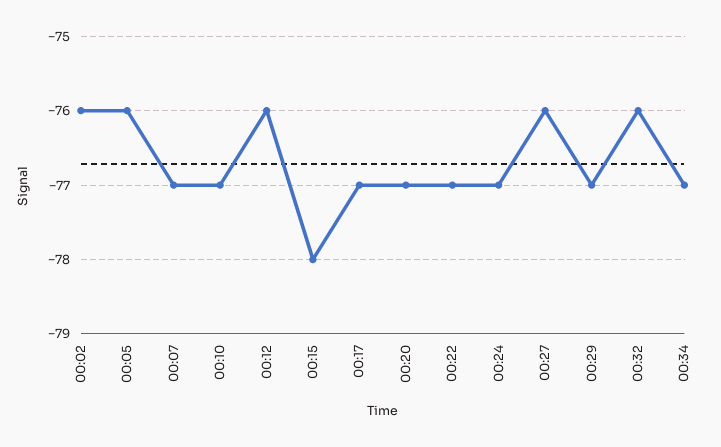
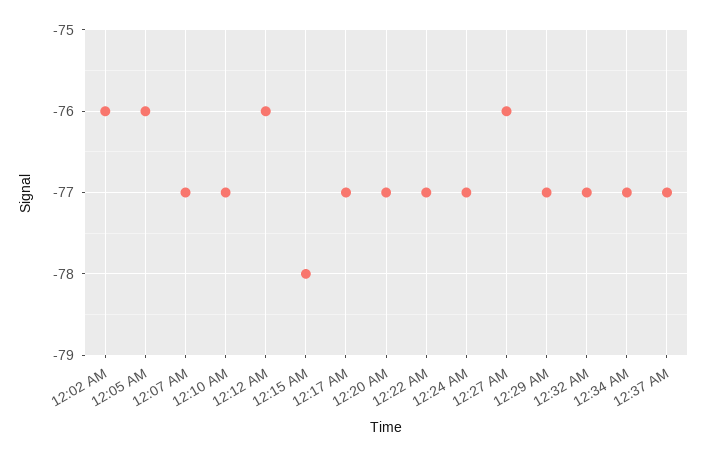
00:32: -76 -> -77
12:37 AM: none -> -77

